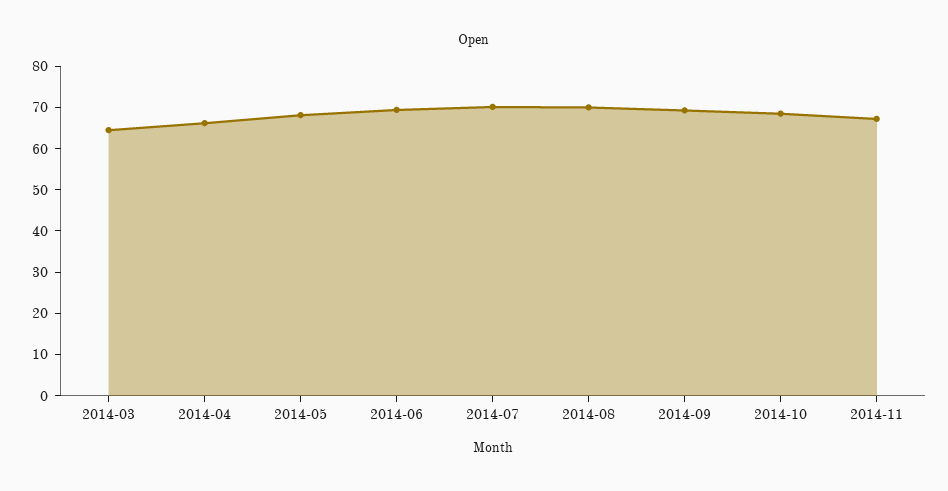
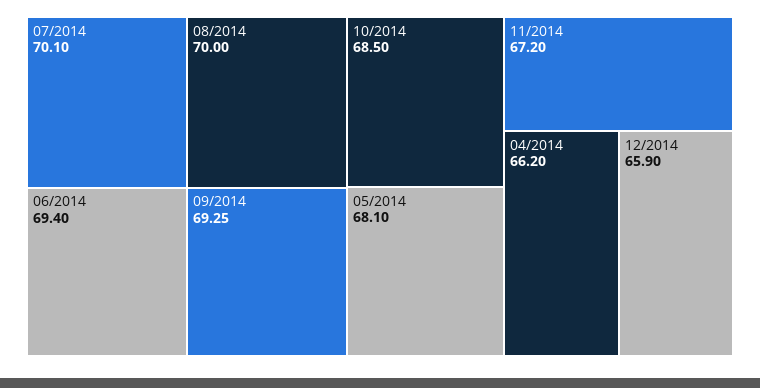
2014-03: 64 -> none
12/2014: none -> 65.9

